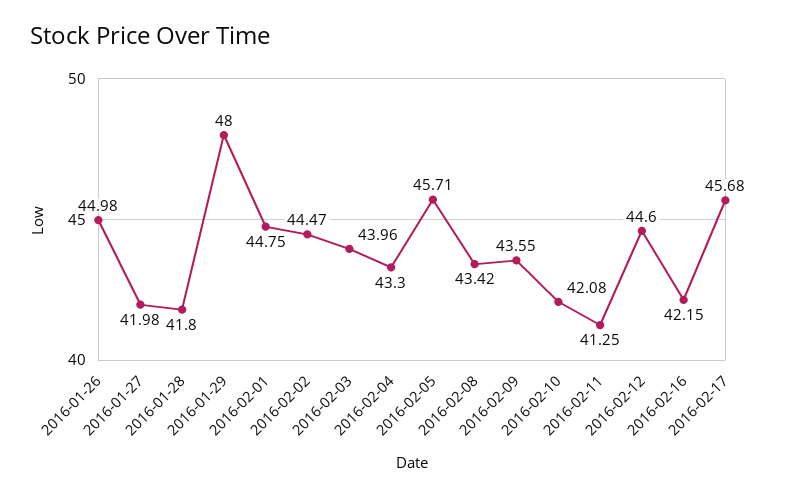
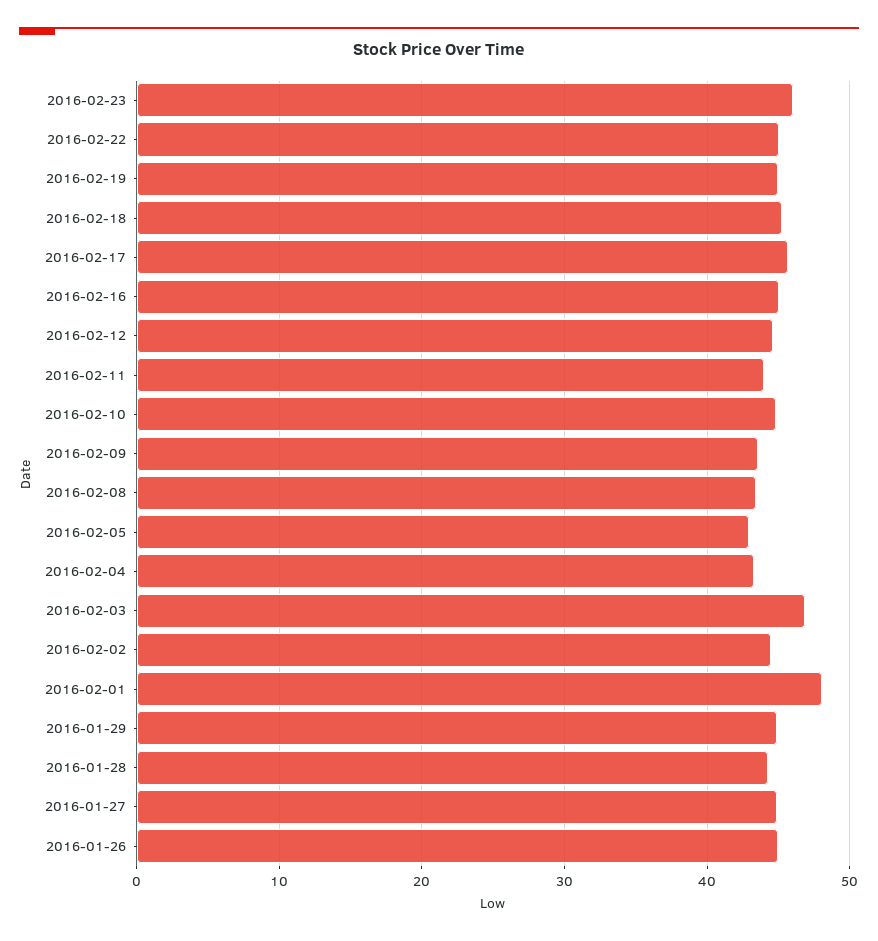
2016-01-27: 41.98 -> 45
2016-01-28: 41.8 -> 44
2016-01-29: 48 -> 45
2016-02-01: 44.75 -> 48
2016-02-03: 43.96 -> 47
2016-02-05: 45.71 -> 43
2016-02-10: 42.08 -> 45
2016-02-11: 41.25 -> 44
2016-02-16: 42.15 -> 45
2016-02-23: none -> 46
2016-02-22: none -> 45
2016-02-19: none -> 45
2016-02-18: none -> 45

